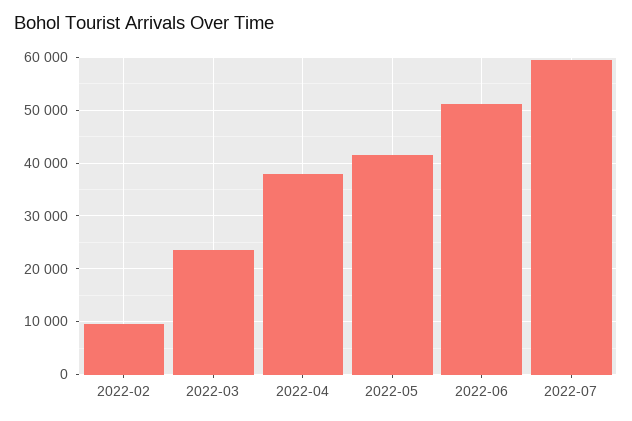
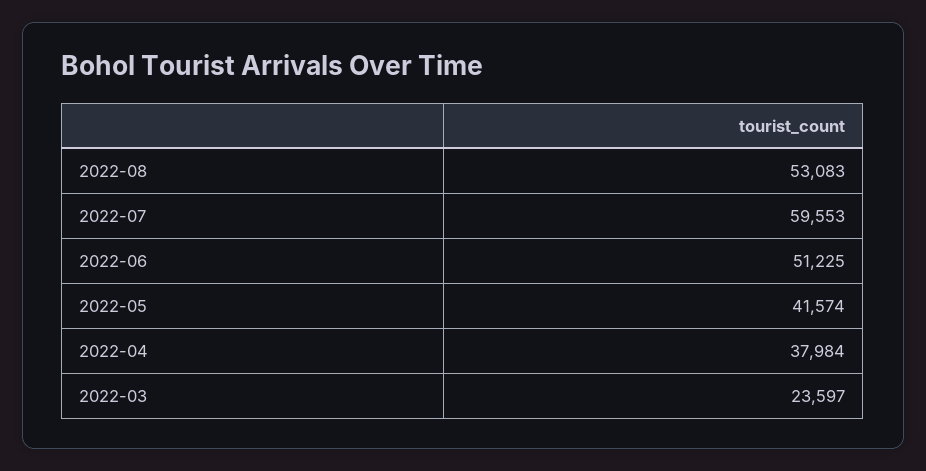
2022-02: 10000 -> none
2022-08: none -> 53083

